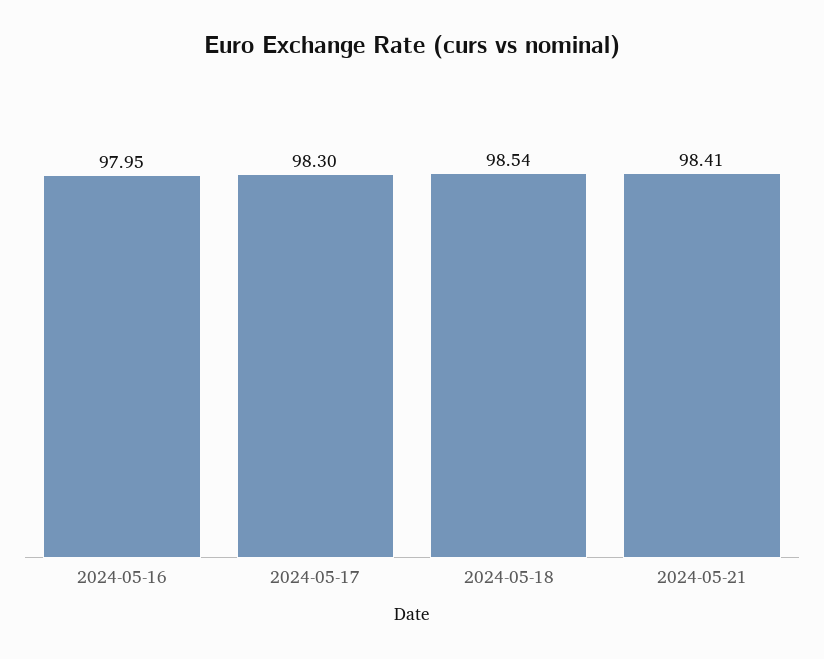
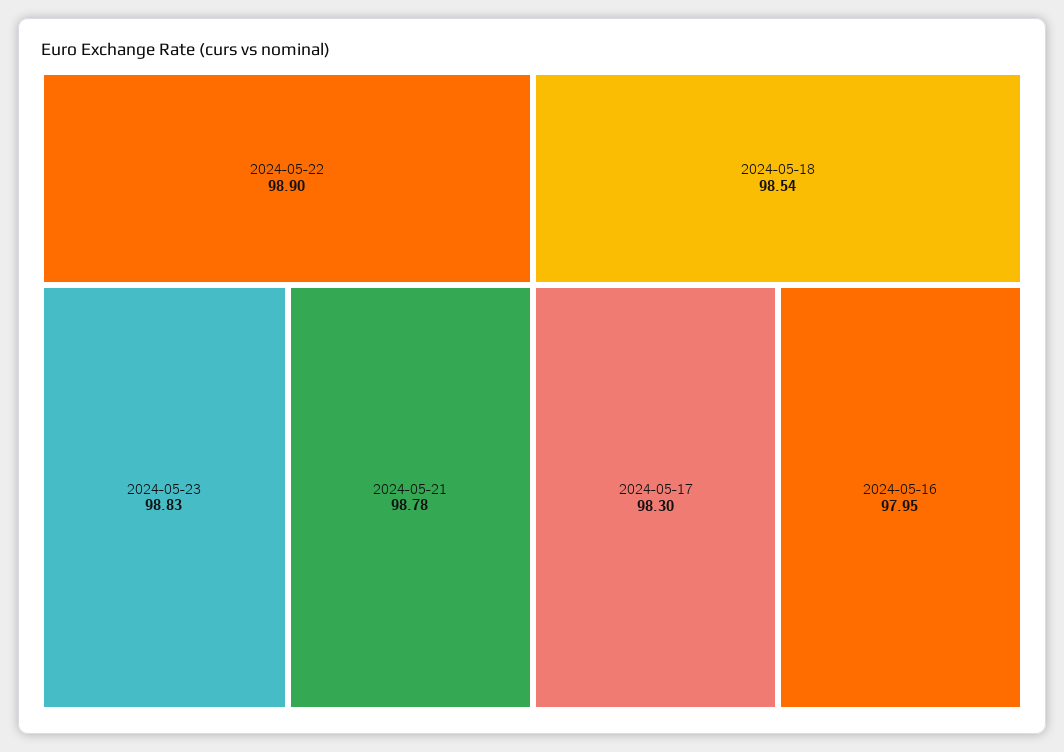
2024-05-21: 98.41 -> 98.78
2024-05-22: none -> 98.9
2024-05-23: none -> 98.83

